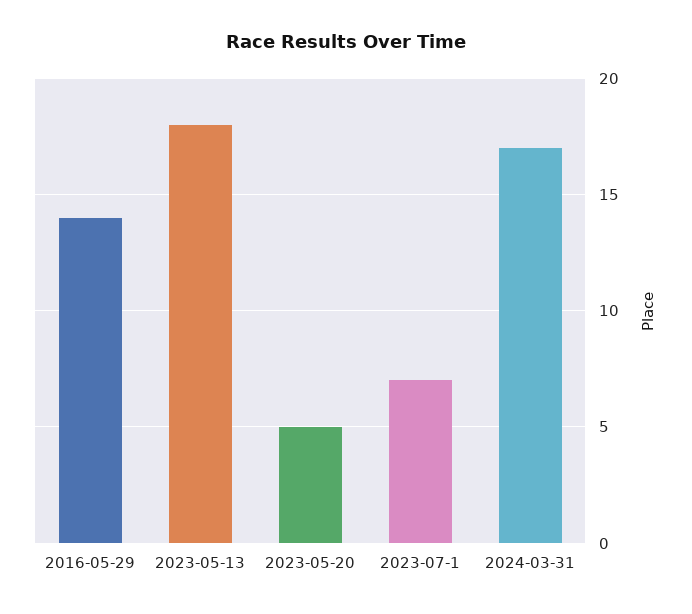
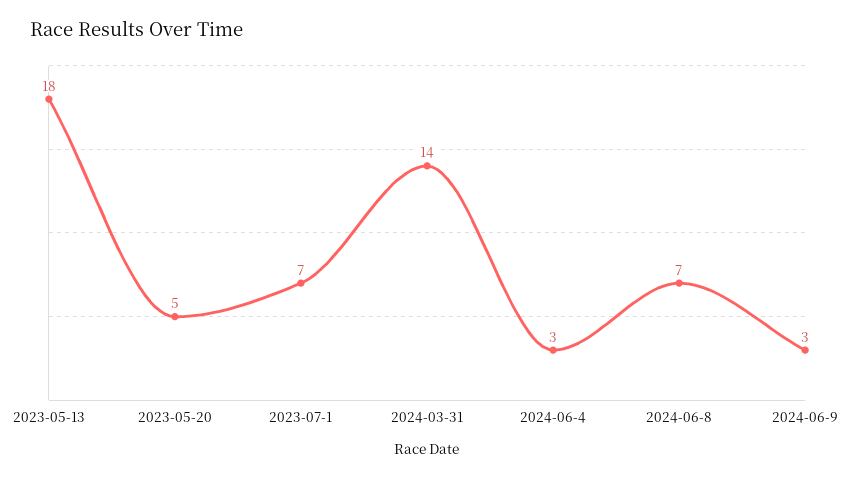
2016-05-29: 14 -> none
2024-03-31: 17 -> 14
2024-06-4: none -> 3
2024-06-8: none -> 7
2024-06-9: none -> 3

